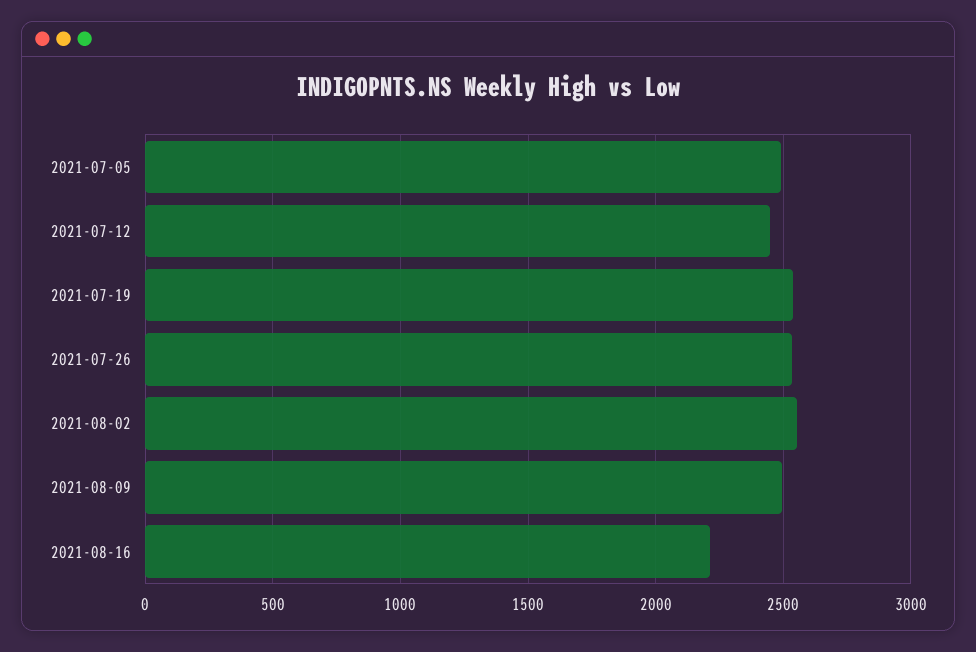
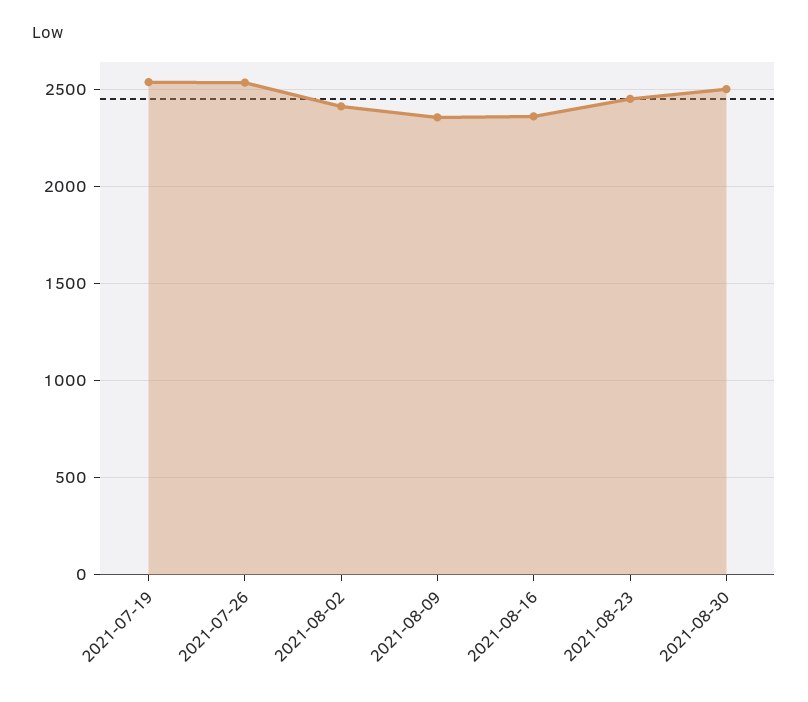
2021-07-05: 2500 -> none
2021-07-12: 2450 -> none
2021-08-02: 2550 -> 2400
2021-08-09: 2500 -> 2350
2021-08-16: 2200 -> 2350
2021-08-23: none -> 2450
2021-08-30: none -> 2500

